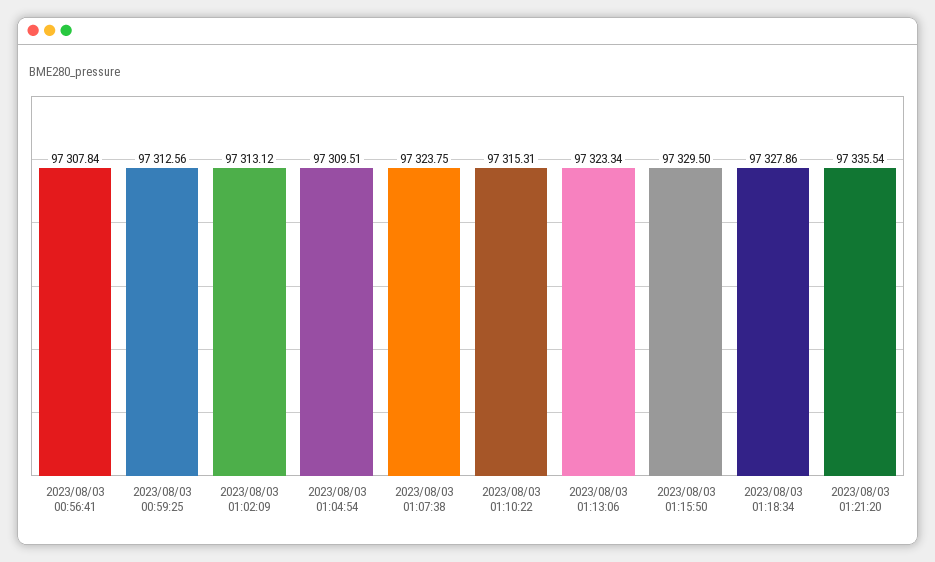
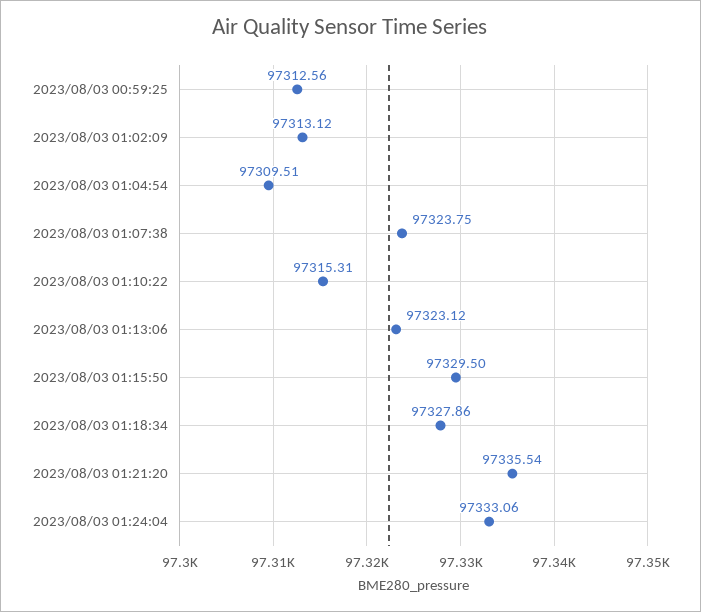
2023/08/03 00:56:41: 97307.84 -> none
2023/08/03 01:13:06: 97323.34 -> 97323.12
2023/08/03 01:24:04: none -> 97333.06

